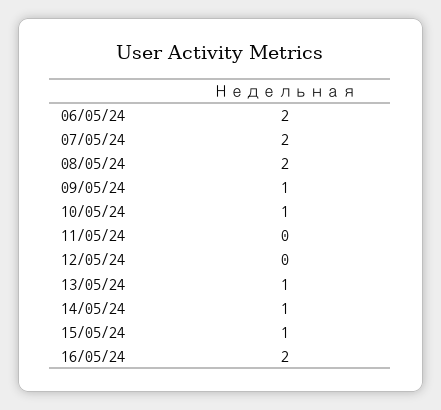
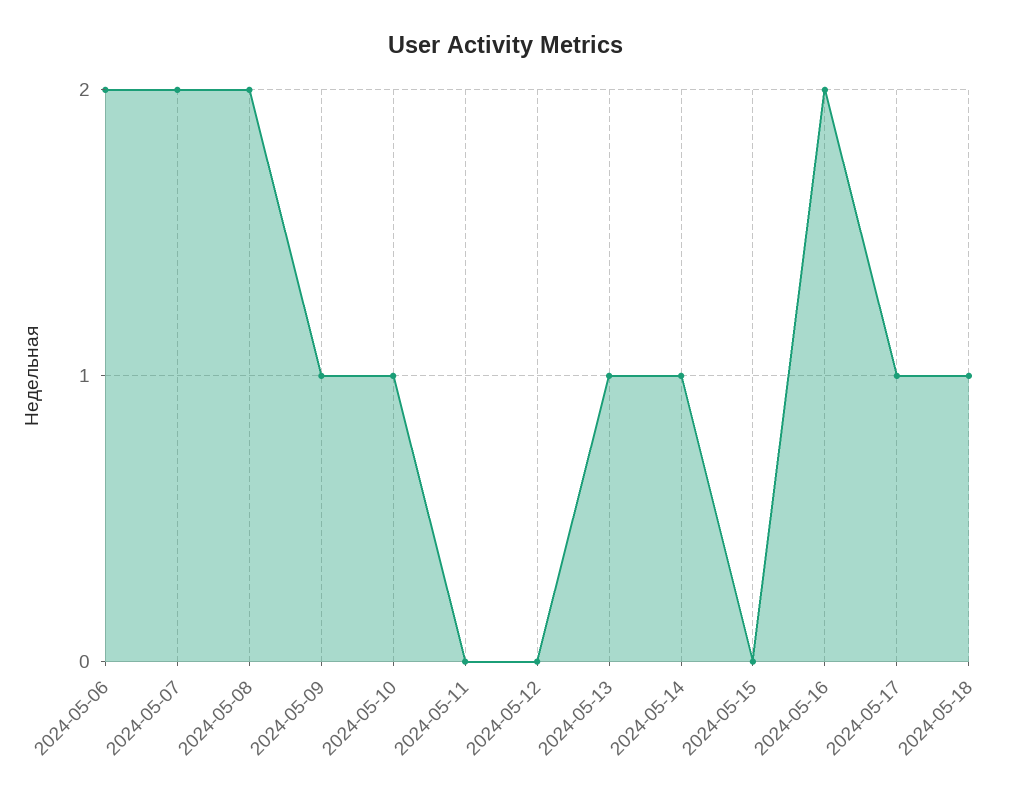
15/05/24: 1 -> 0
2024-05-17: none -> 1
2024-05-18: none -> 1

